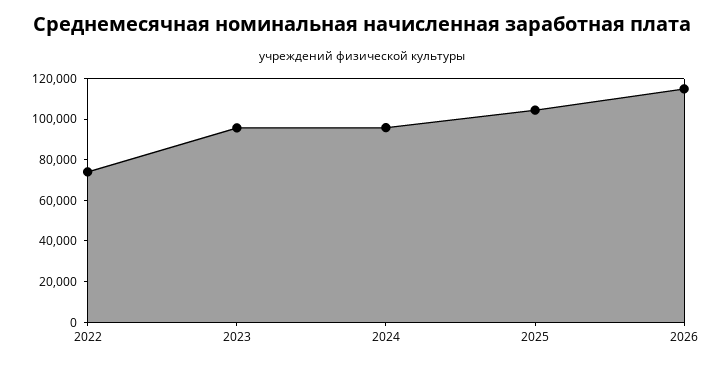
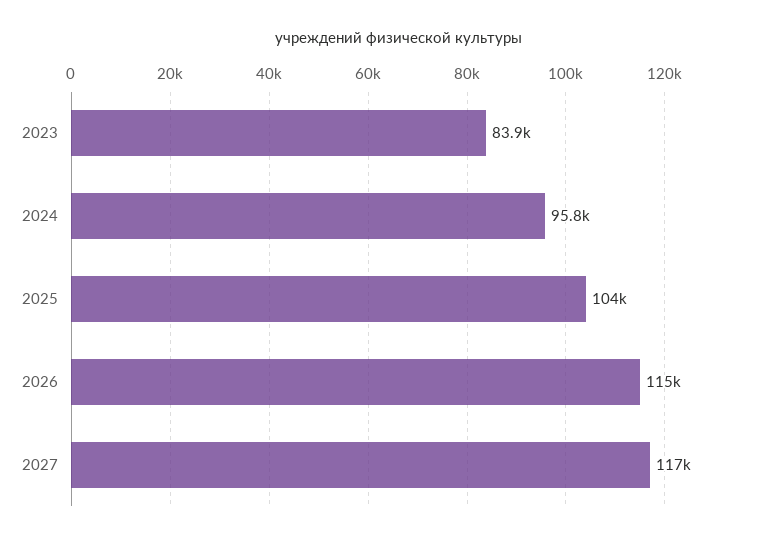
2022: 75000 -> none
2023: 95000 -> 83900
2027: none -> 117000

